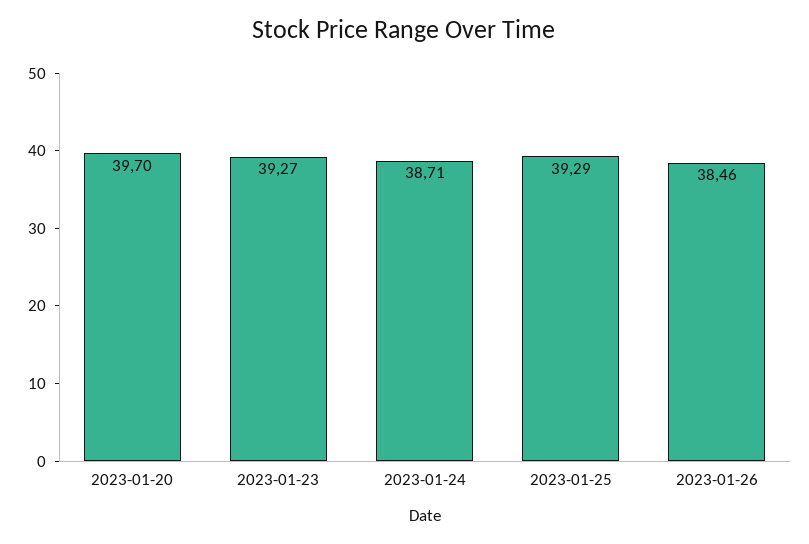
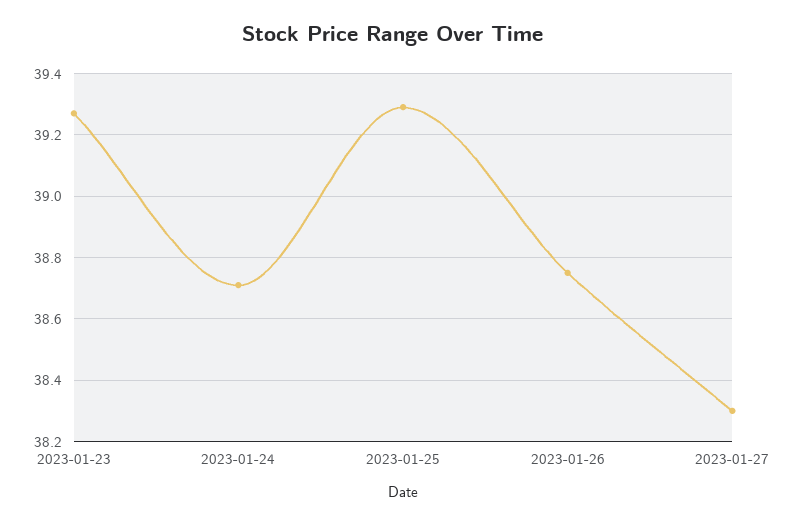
2023-01-20: 39.7 -> none
2023-01-26: 38.46 -> 38.75
2023-01-27: none -> 38.3

